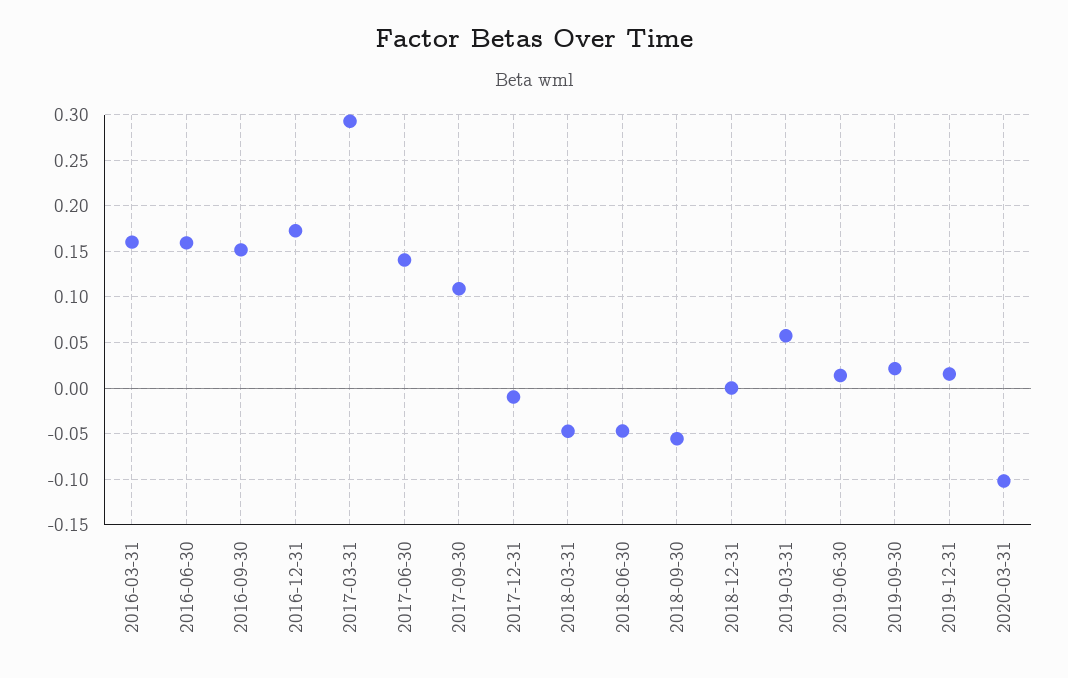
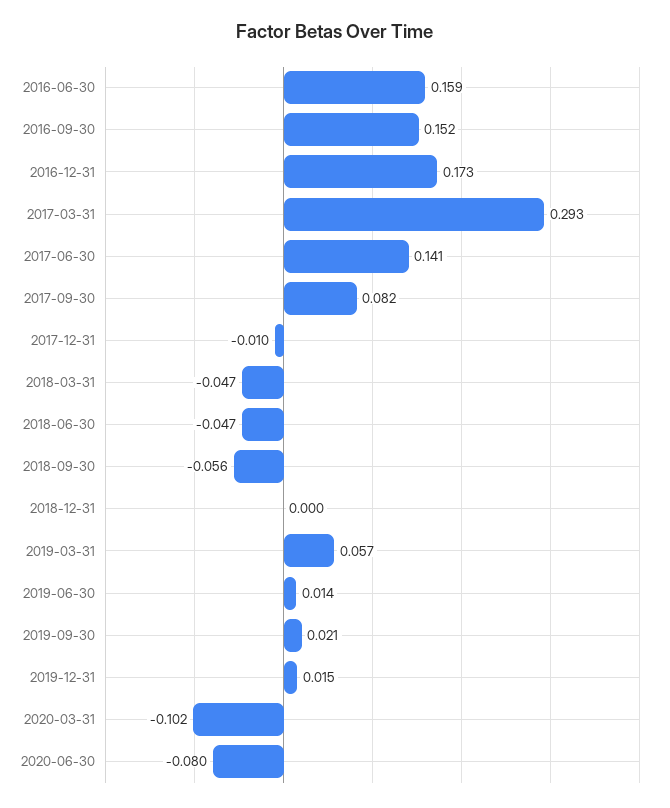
2016-03-31: 0.16 -> none
2017-09-30: 0.11 -> 0.082
2020-06-30: none -> -0.08

